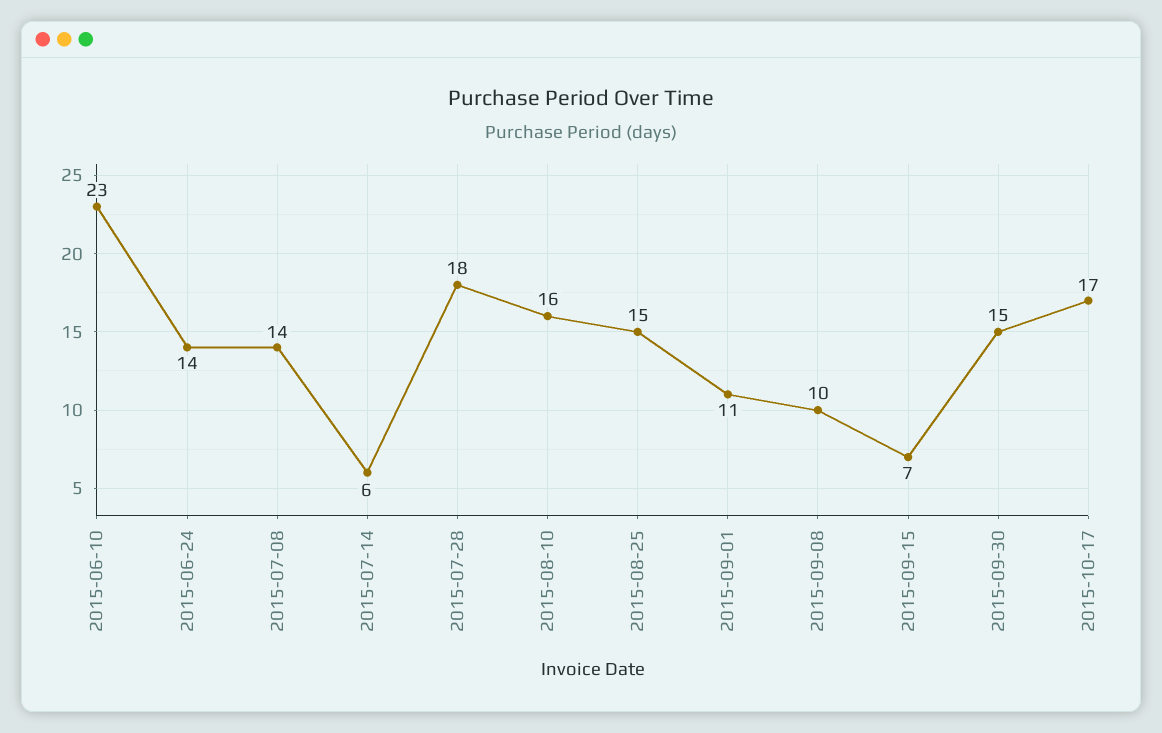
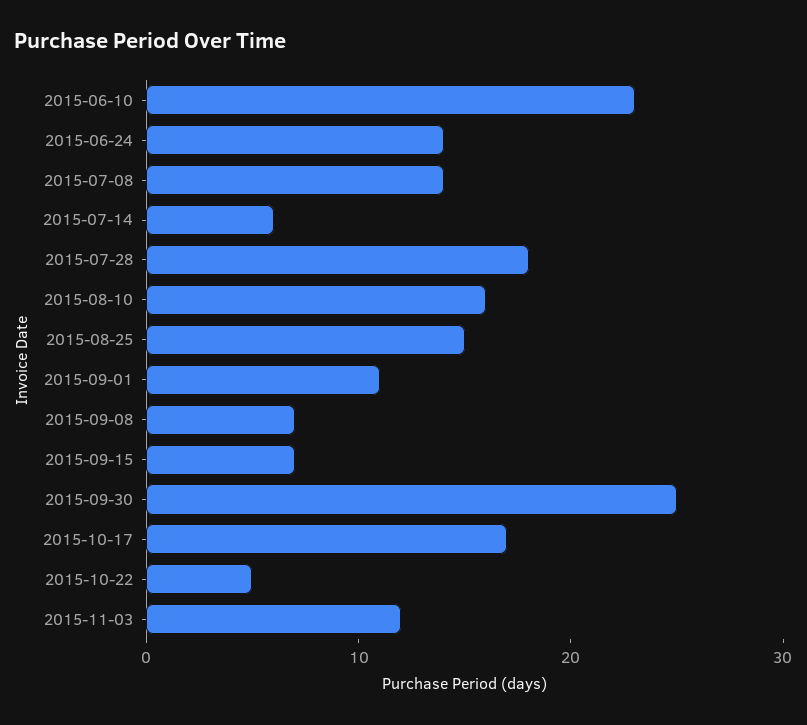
2015-09-08: 10 -> 7
2015-09-30: 15 -> 25
2015-10-22: none -> 5
2015-11-03: none -> 12

